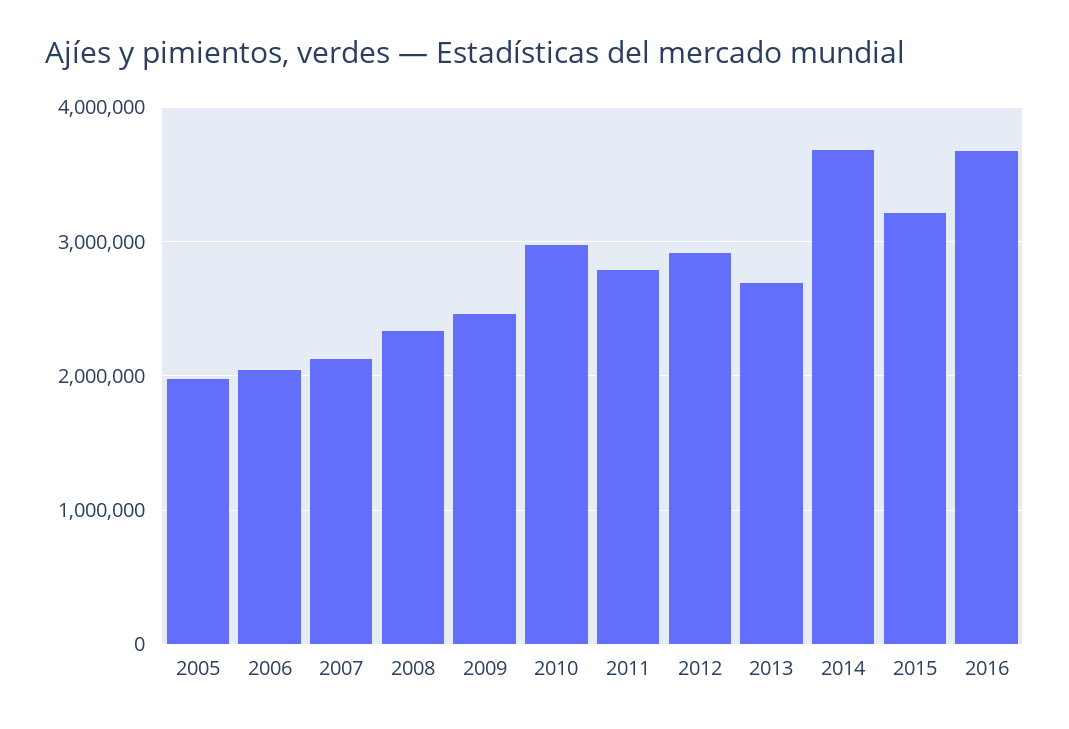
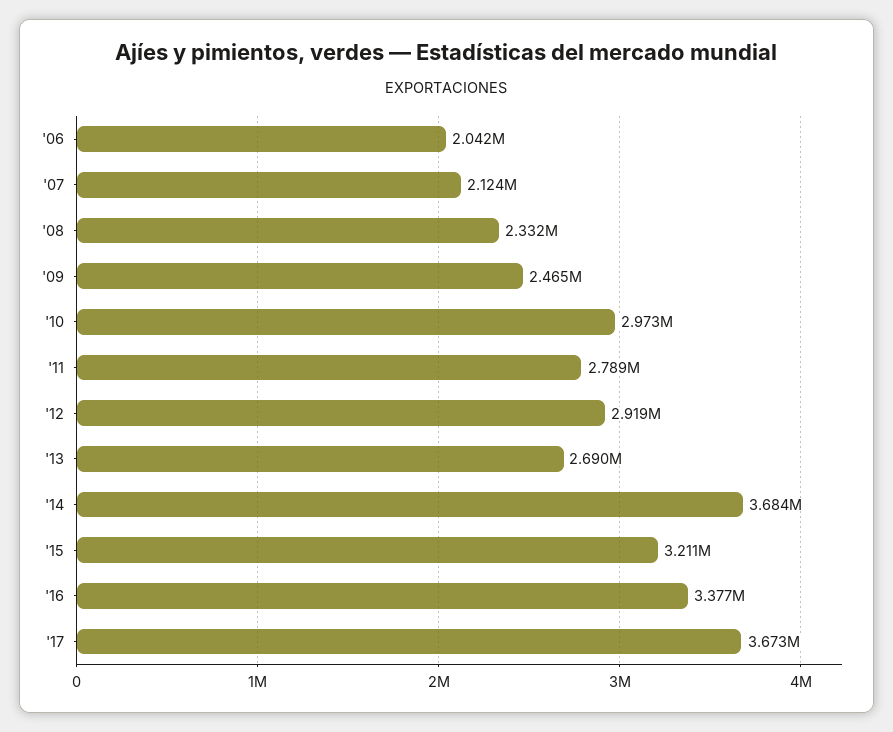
2005: 2000000 -> none
2016: 3700000 -> 3377000
'17: none -> 3673000

